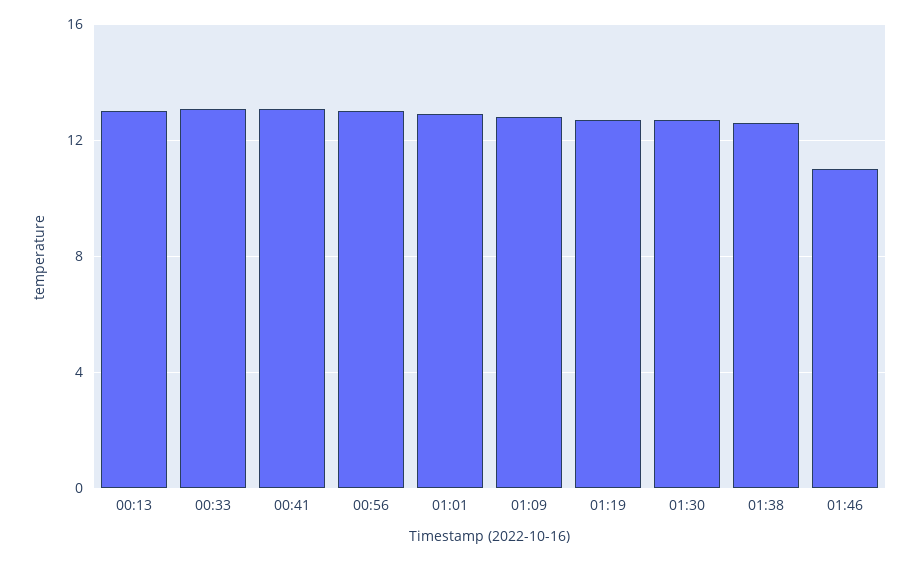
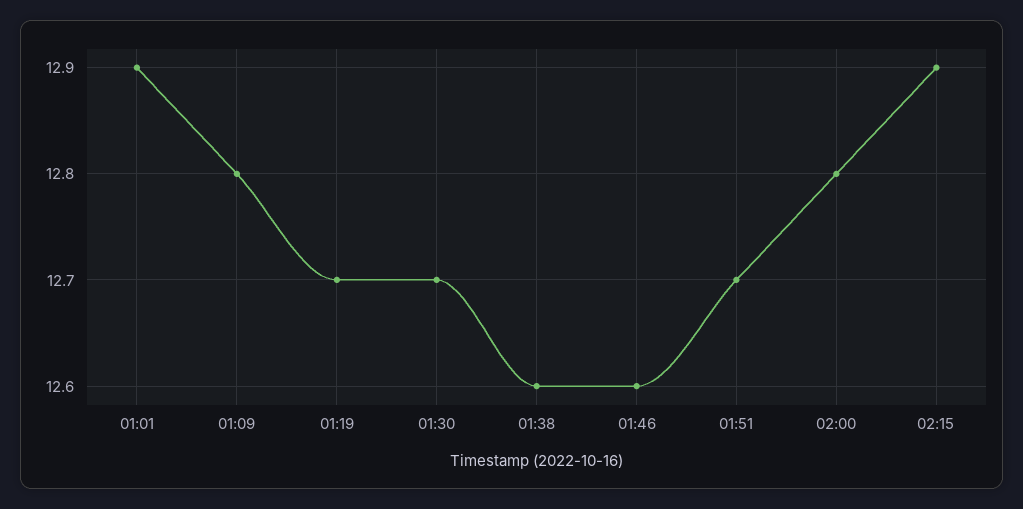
00:13: 13 -> none
00:33: 13 -> none
00:41: 13 -> none
00:56: 13 -> none
01:46: 11 -> 12.6
01:51: none -> 12.7
02:00: none -> 12.8
02:15: none -> 12.9

